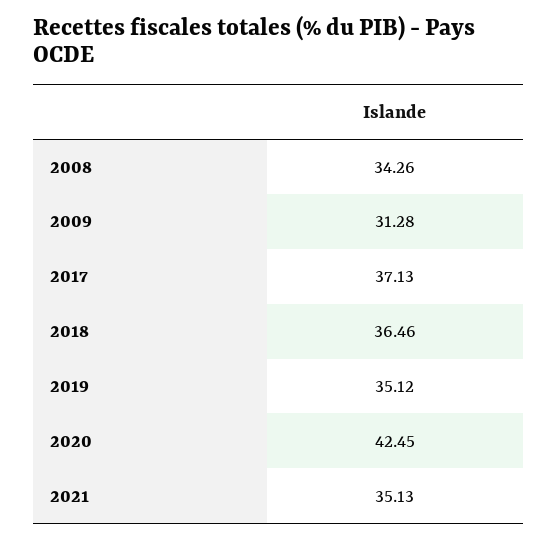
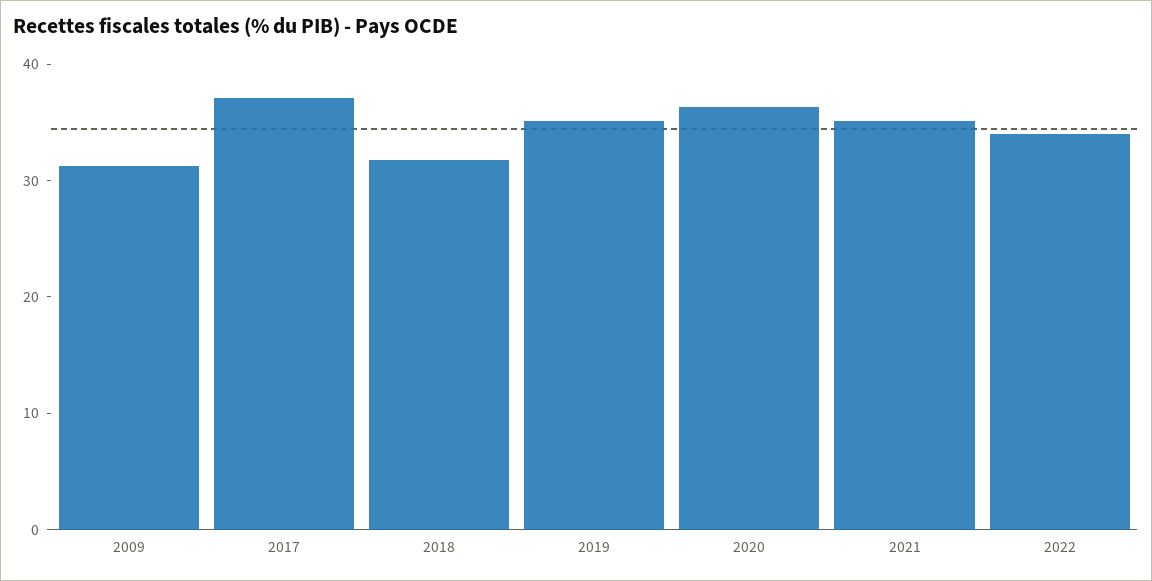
2008: 34.26 -> none
2018: 36.46 -> 32
2020: 42.45 -> 36
2022: none -> 34

